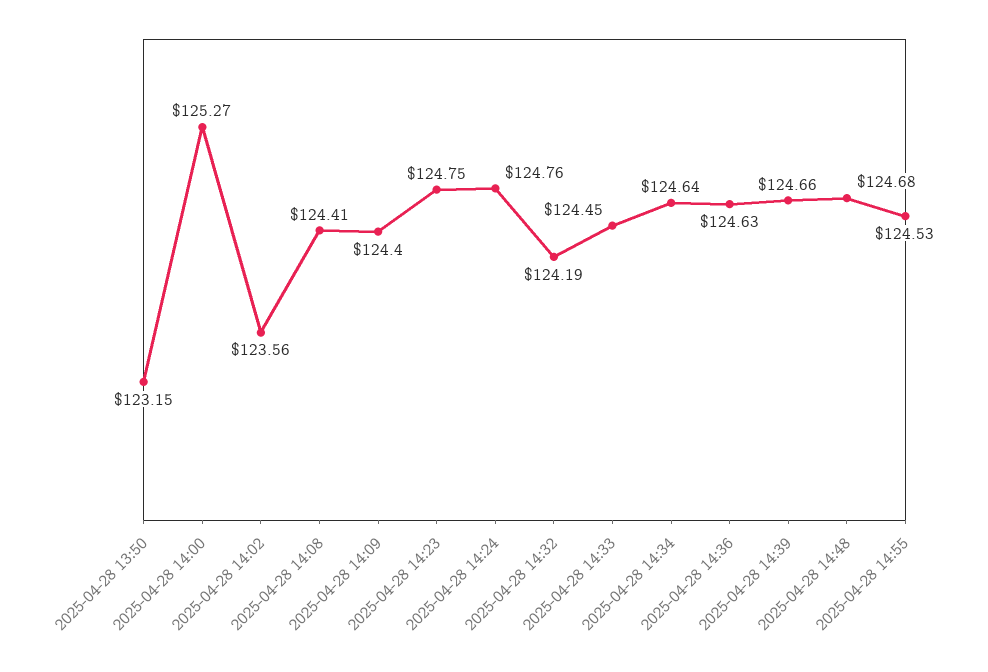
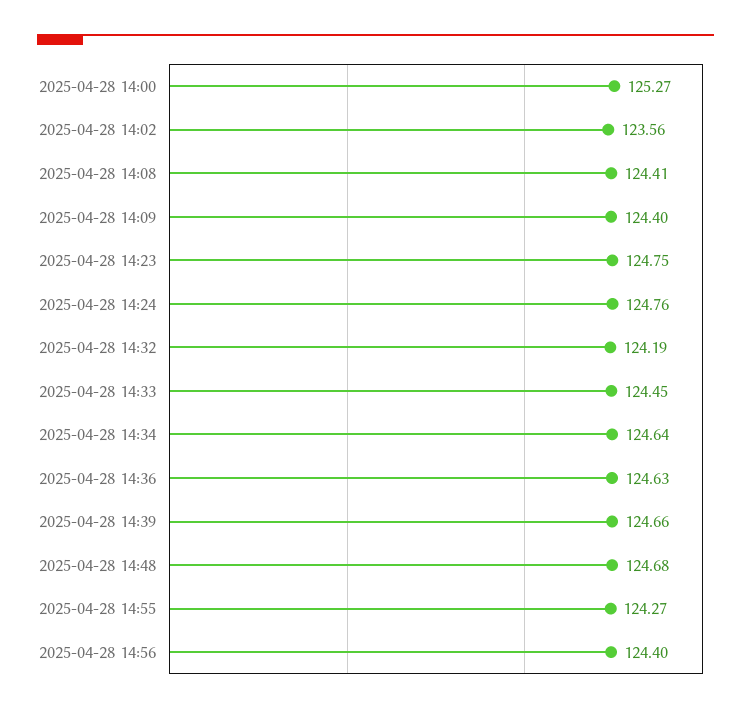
2025-04-28 13:50: 123.15 -> none
2025-04-28 14:55: 124.53 -> 124.27
2025-04-28 14:56: none -> 124.4

